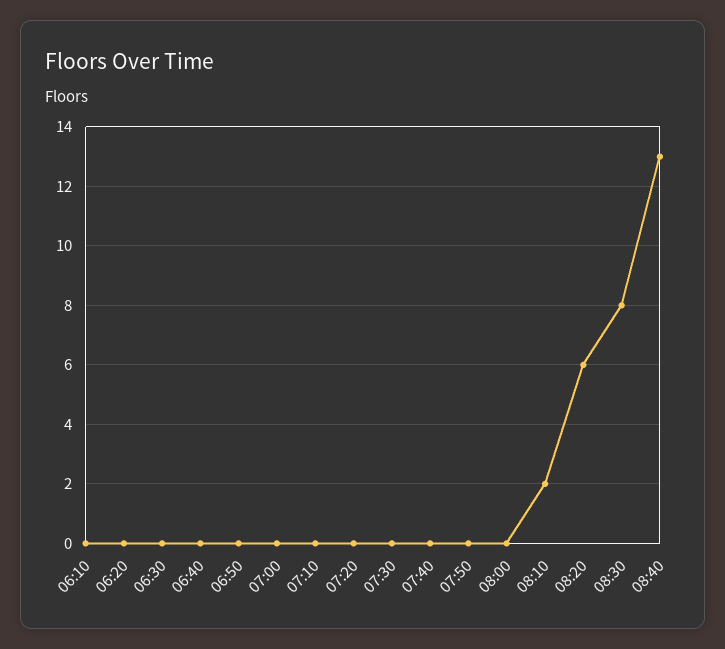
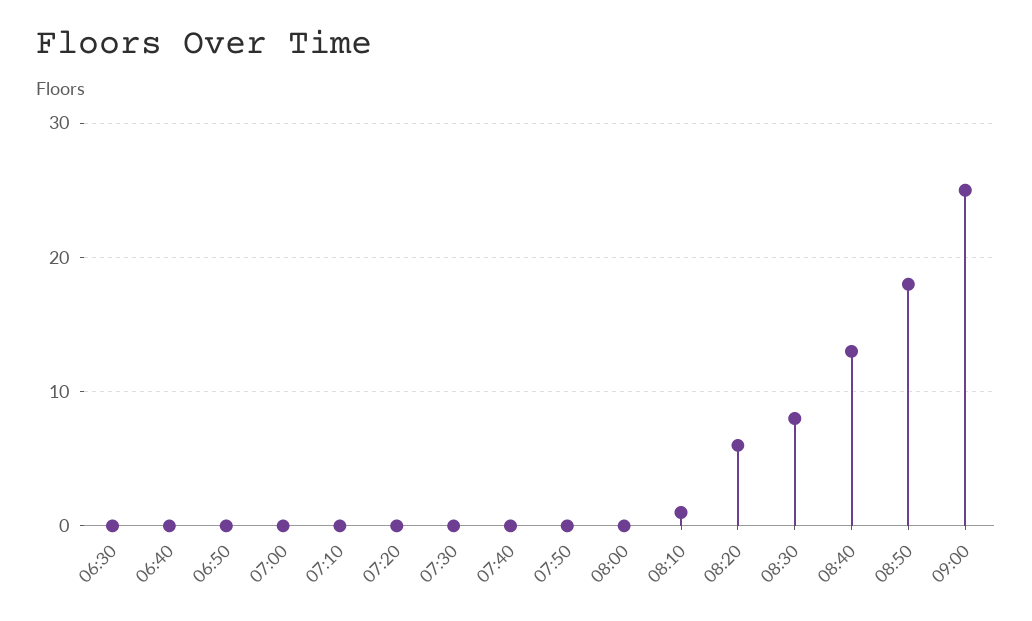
06:10: 0 -> none
06:20: 0 -> none
08:10: 2 -> 1
08:50: none -> 18
09:00: none -> 25

